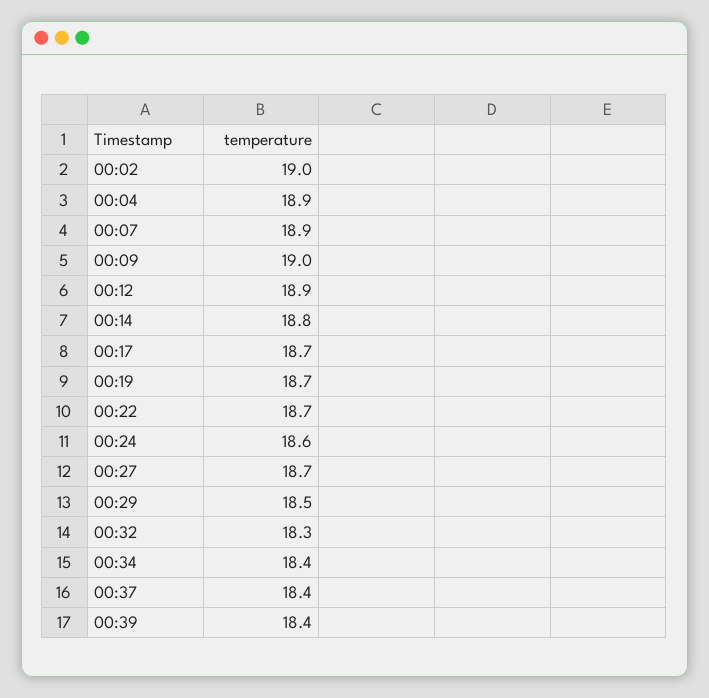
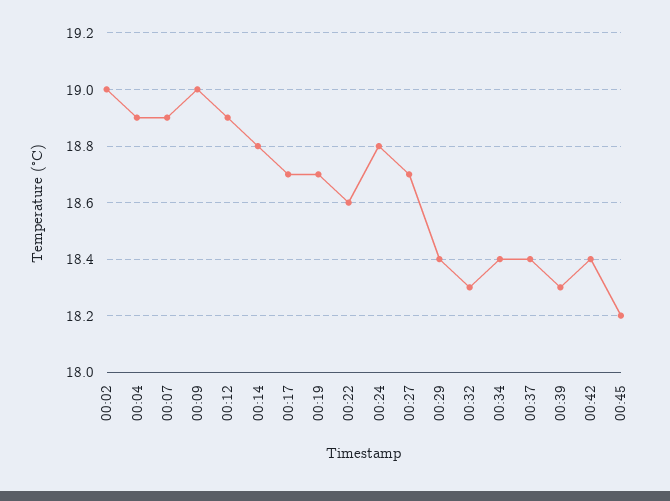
00:22: 18.7 -> 18.6
00:24: 18.6 -> 18.8
00:29: 18.5 -> 18.4
00:39: 18.4 -> 18.3
00:42: none -> 18.4
00:45: none -> 18.2

